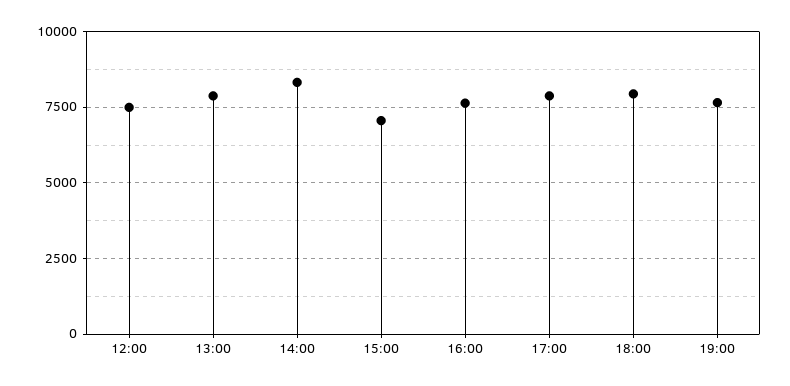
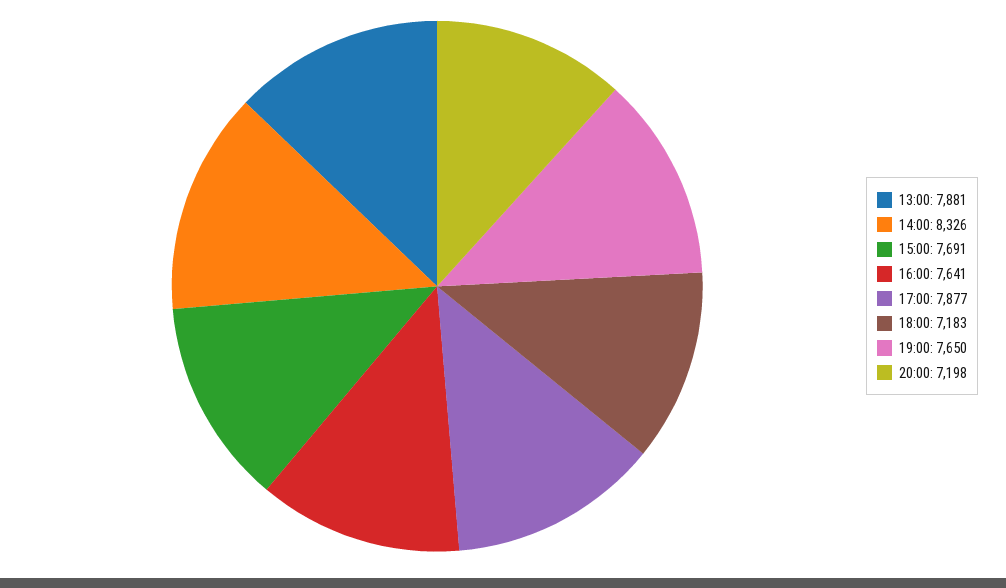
12:00: 7500 -> none
15:00: 7000 -> 7691
18:00: 8000 -> 7183
20:00: none -> 7198

